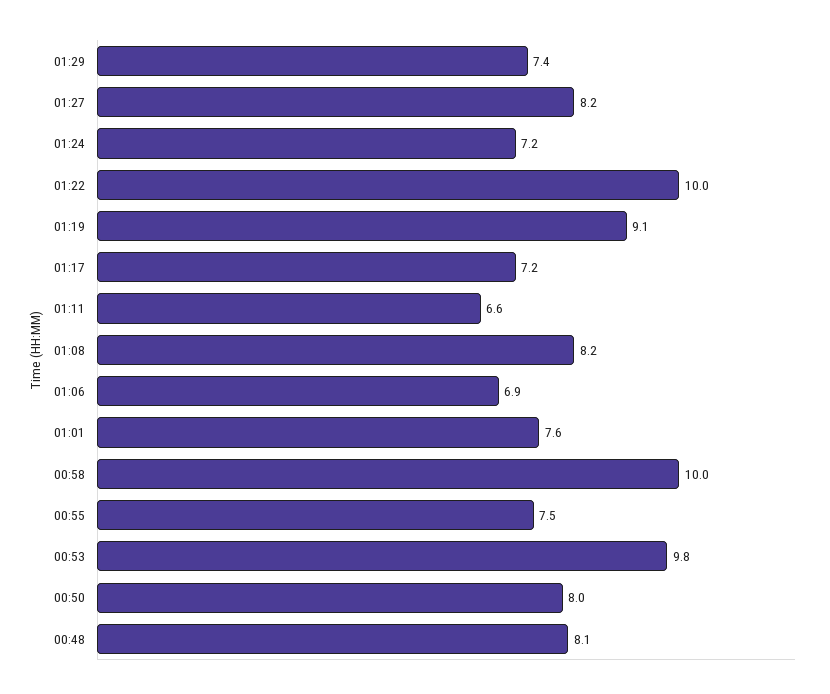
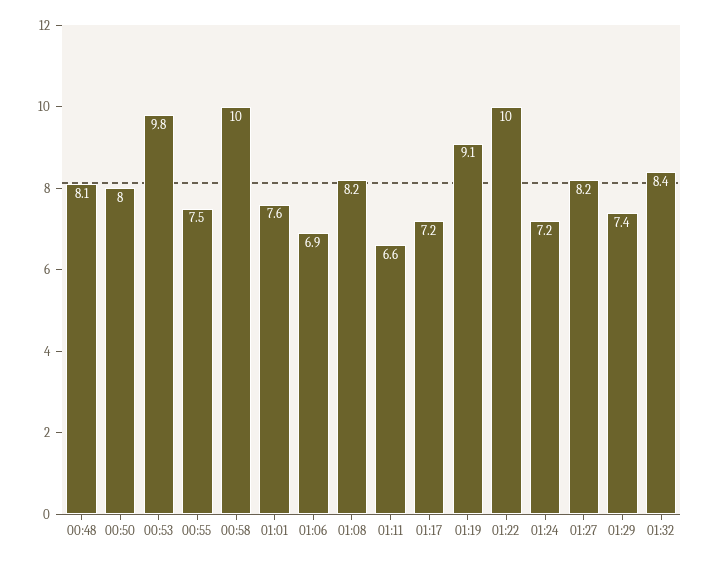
01:32: none -> 8.4

